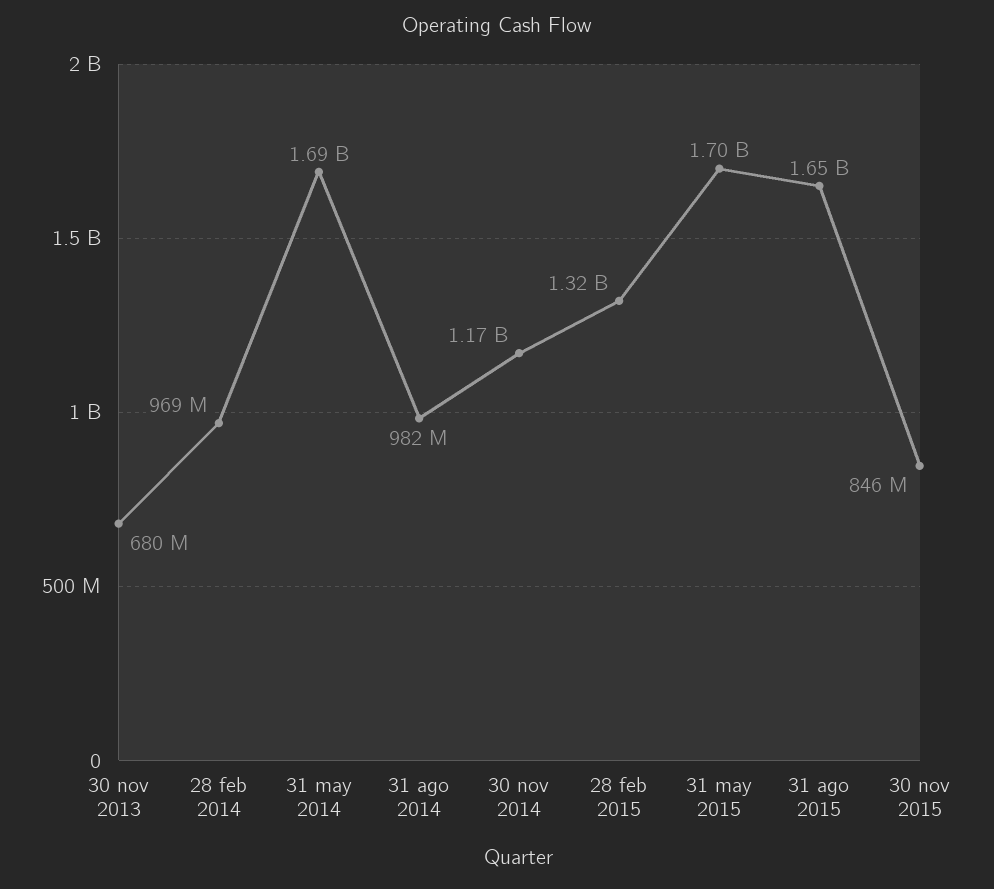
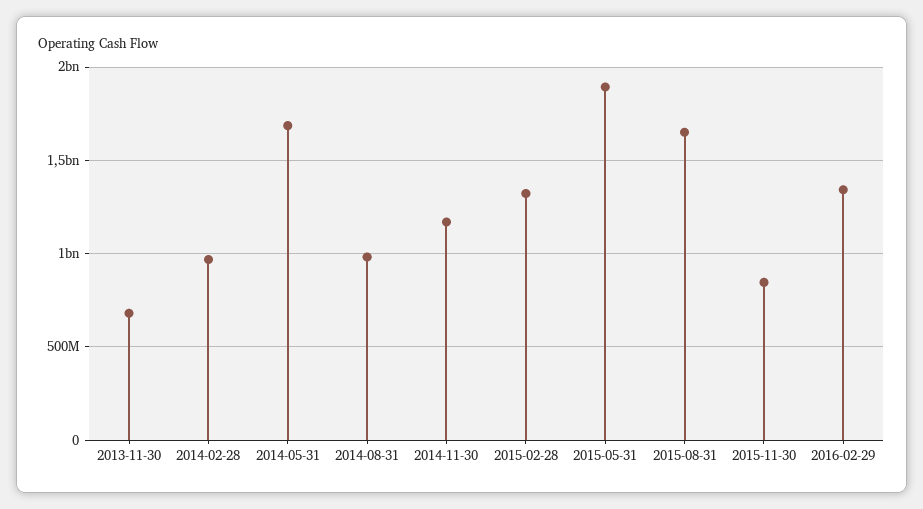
31 may 2015: 1700000000 -> 1900000000
2016-02-29: none -> 1350000000

